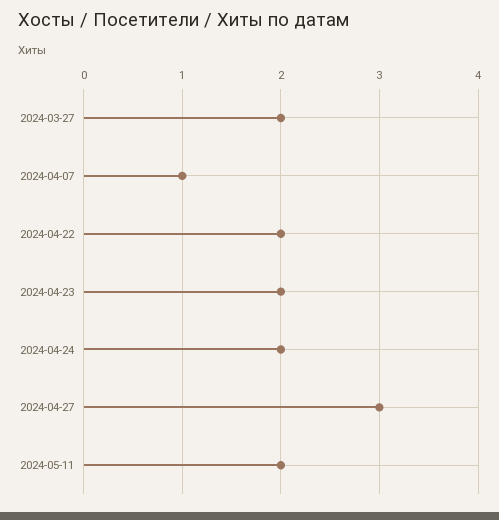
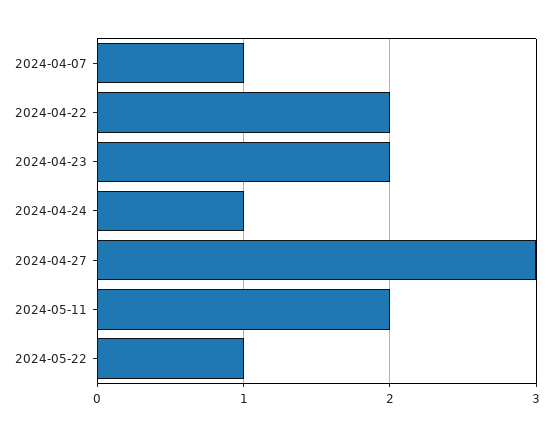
2024-03-27: 2 -> none
2024-04-24: 2 -> 1
2024-05-22: none -> 1

